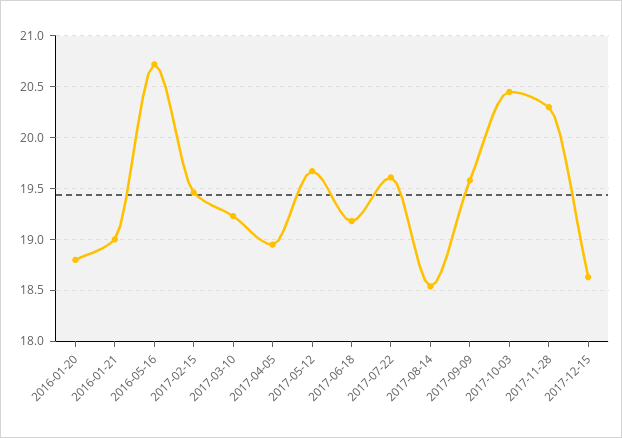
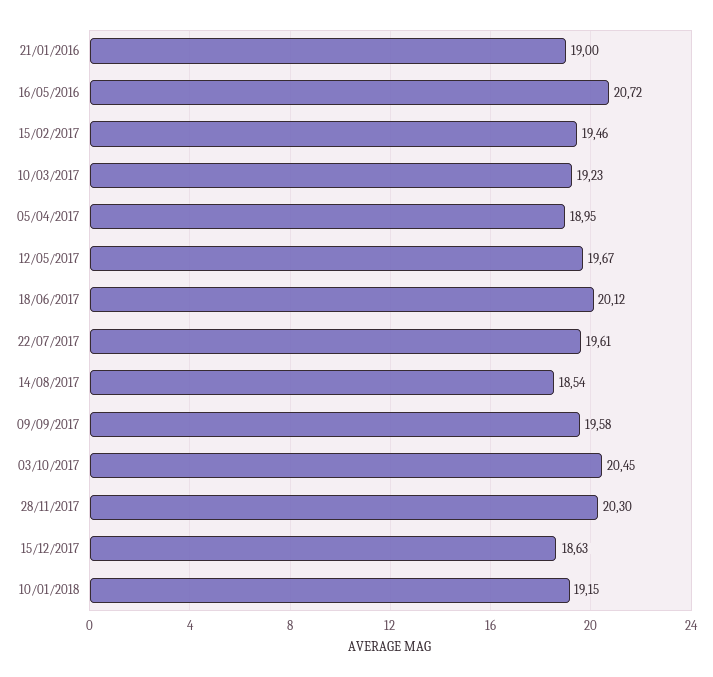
2016-01-20: 18.8 -> none
2017-06-18: 19.2 -> 20.12
10/01/2018: none -> 19.15

